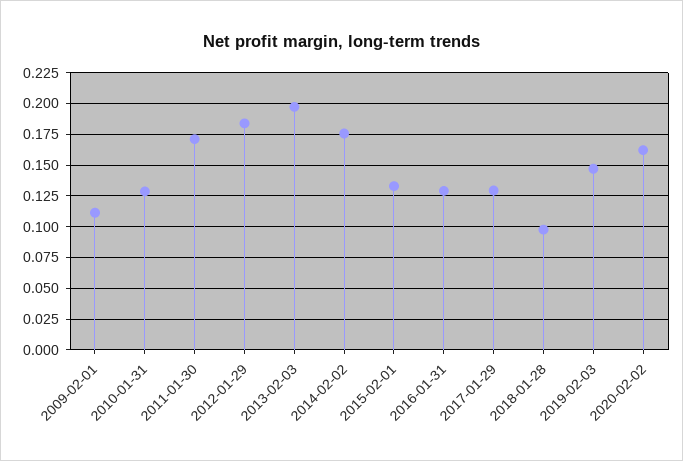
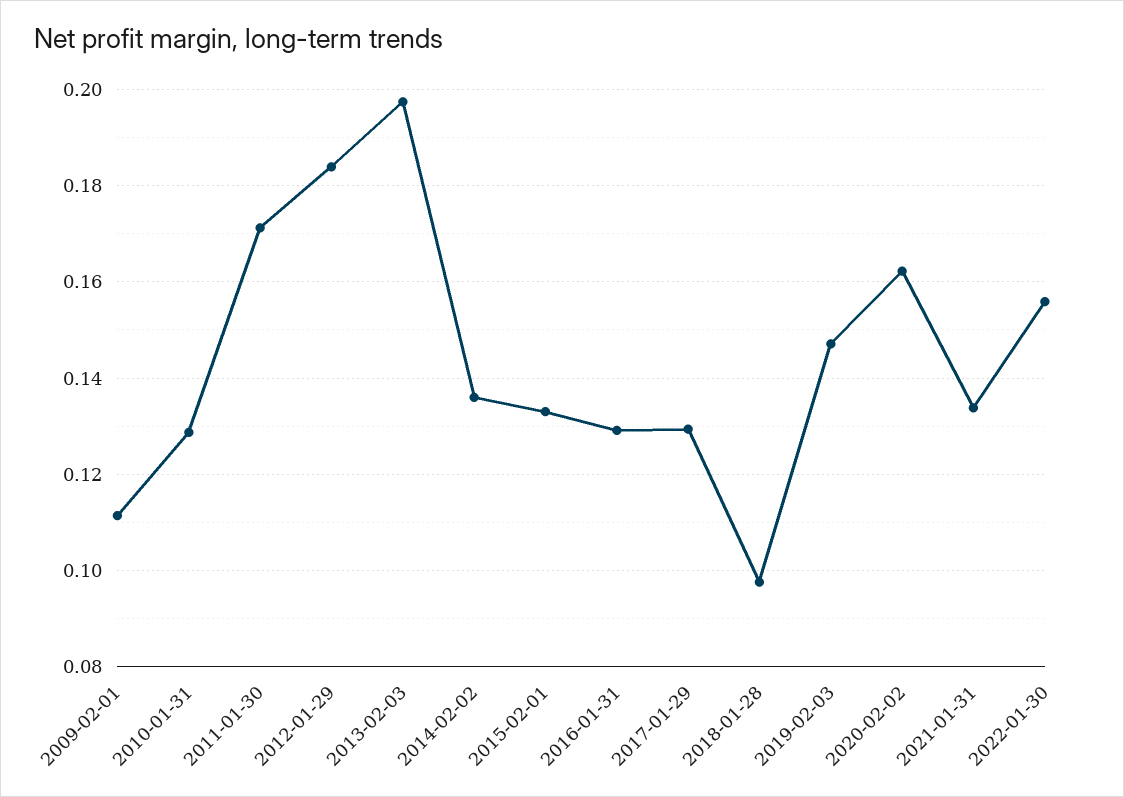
2014-02-02: 0.175 -> 0.136
2021-01-31: none -> 0.134
2022-01-30: none -> 0.156

